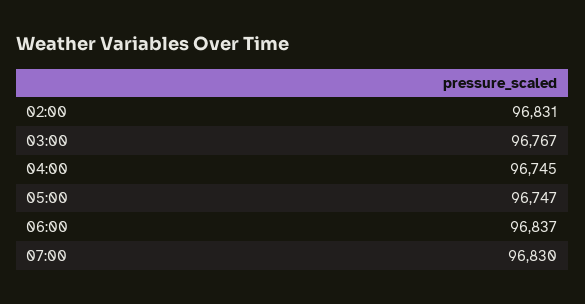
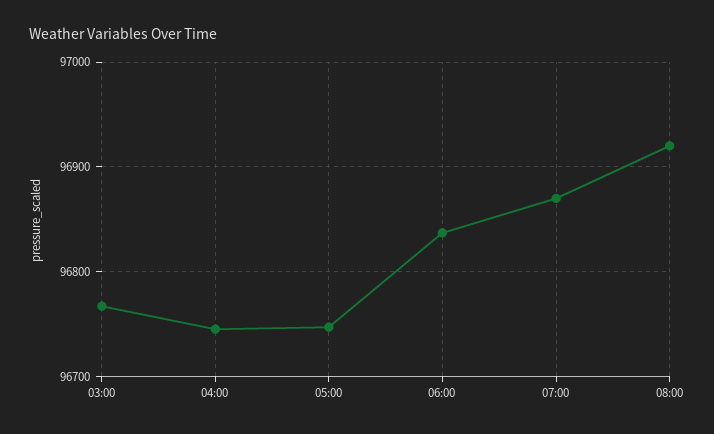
02:00: 96831 -> none
07:00: 96830 -> 96870
08:00: none -> 96920

